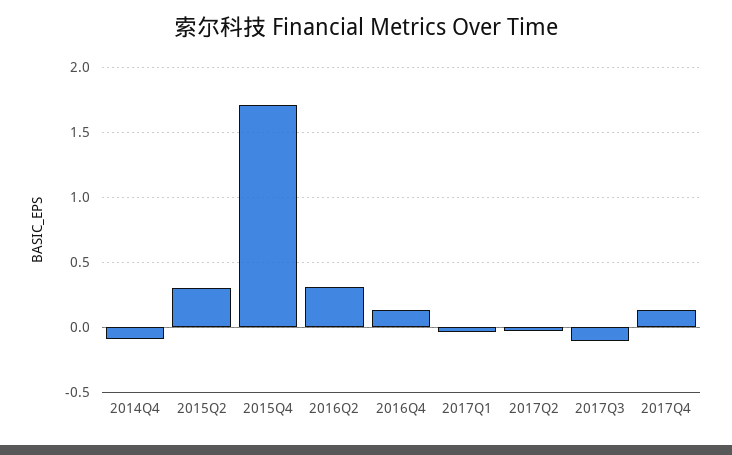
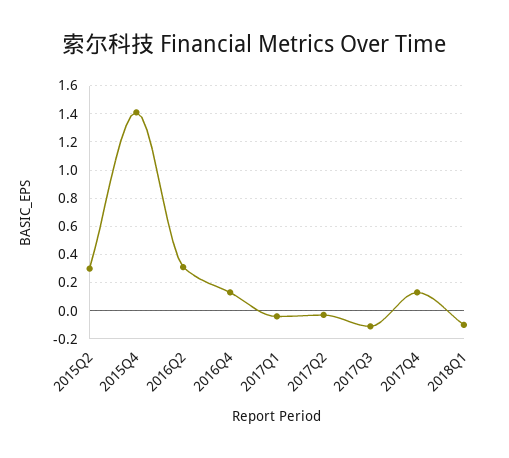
2014Q4: -0.1 -> none
2015Q4: 1.7 -> 1.4
2018Q1: none -> -0.1

